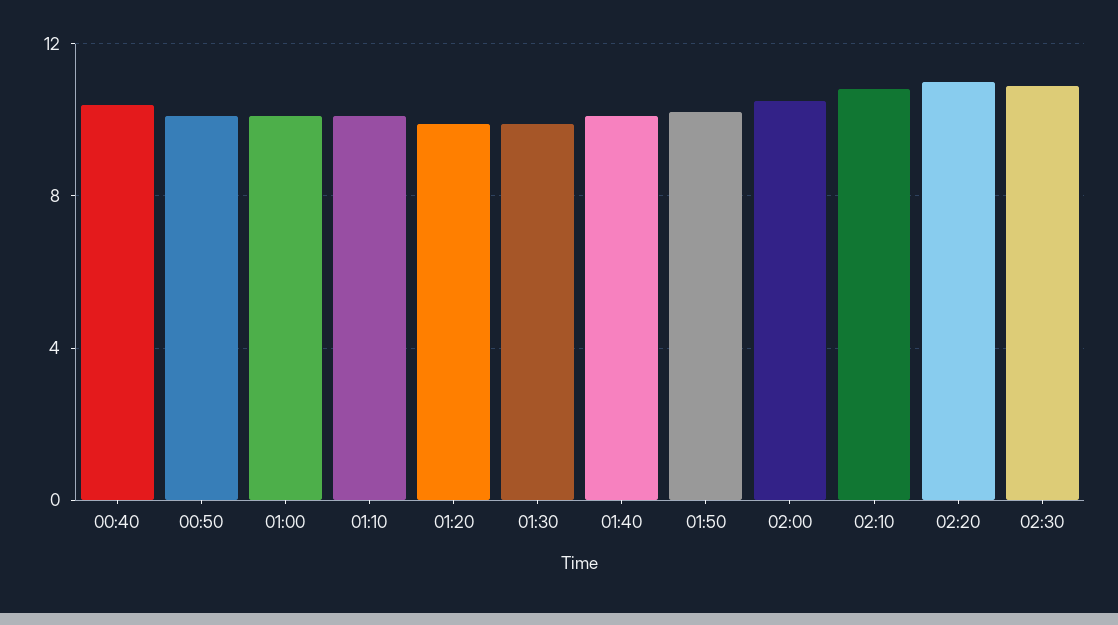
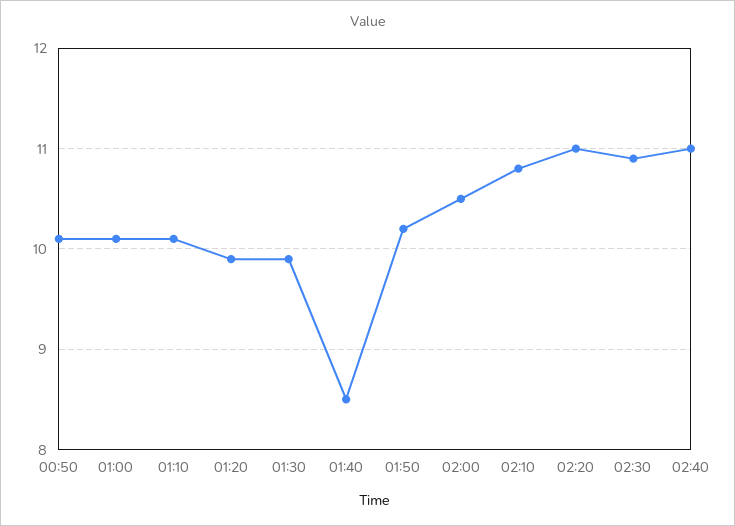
00:40: 10.5 -> none
01:40: 10 -> 8.5
02:40: none -> 11

